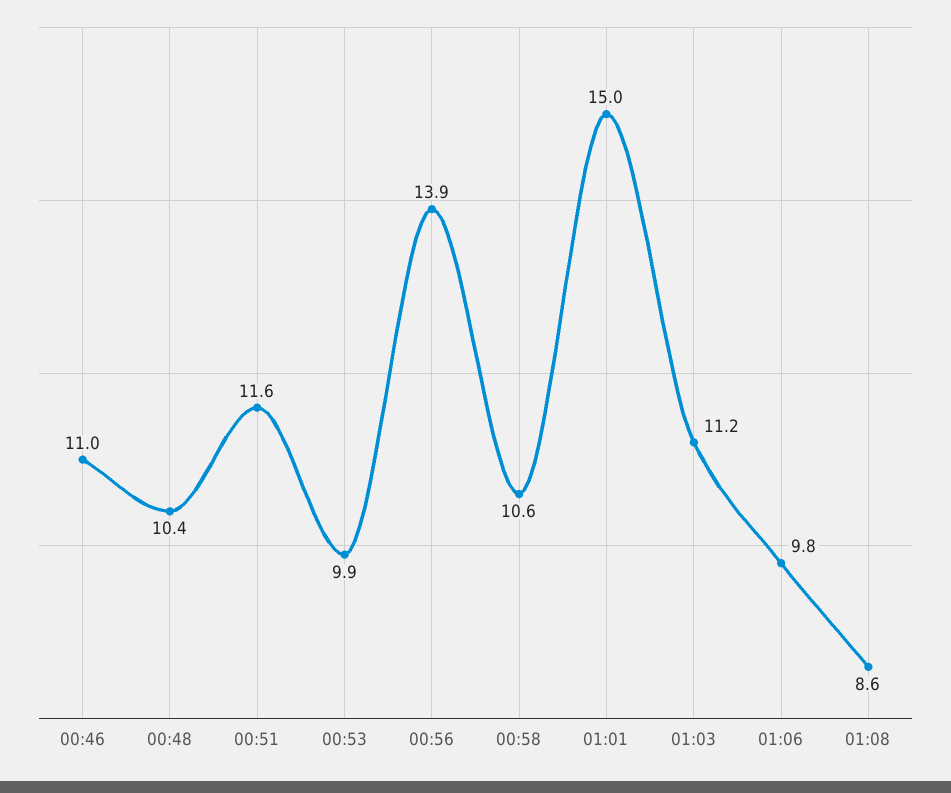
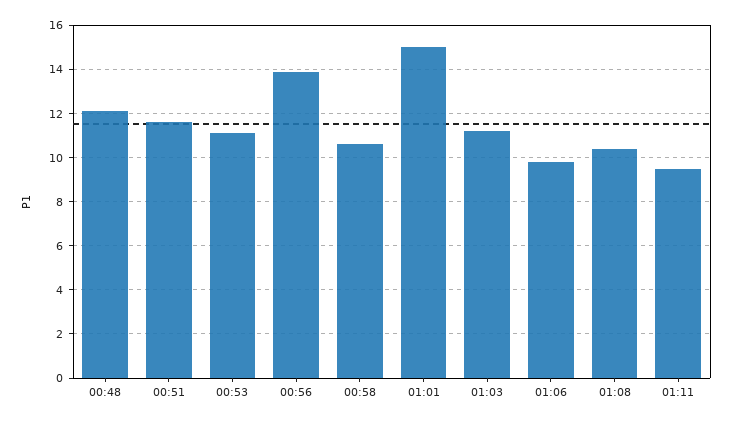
00:46: 11 -> none
00:48: 10.4 -> 12
00:53: 9.9 -> 11
01:08: 8.6 -> 10.5
01:11: none -> 9.5

